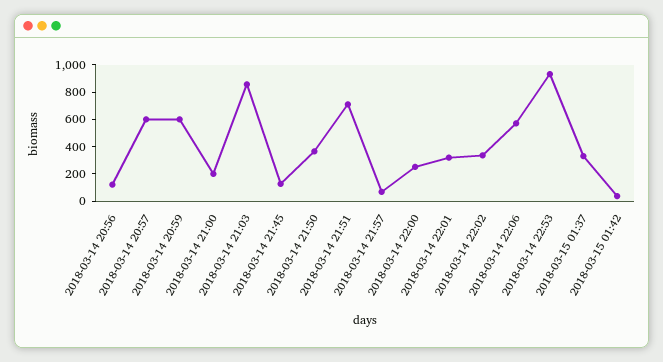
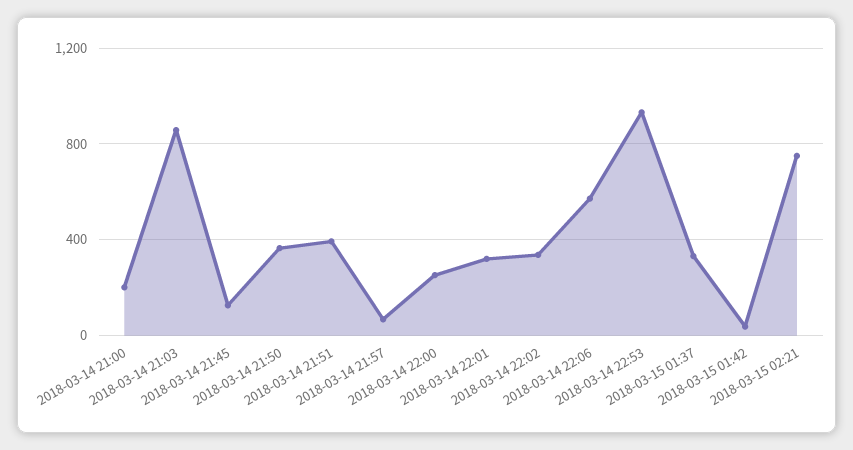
2018-03-14 20:56: 100 -> none
2018-03-14 20:57: 600 -> none
2018-03-14 20:59: 600 -> none
2018-03-14 21:51: 700 -> 400
2018-03-15 02:21: none -> 750

